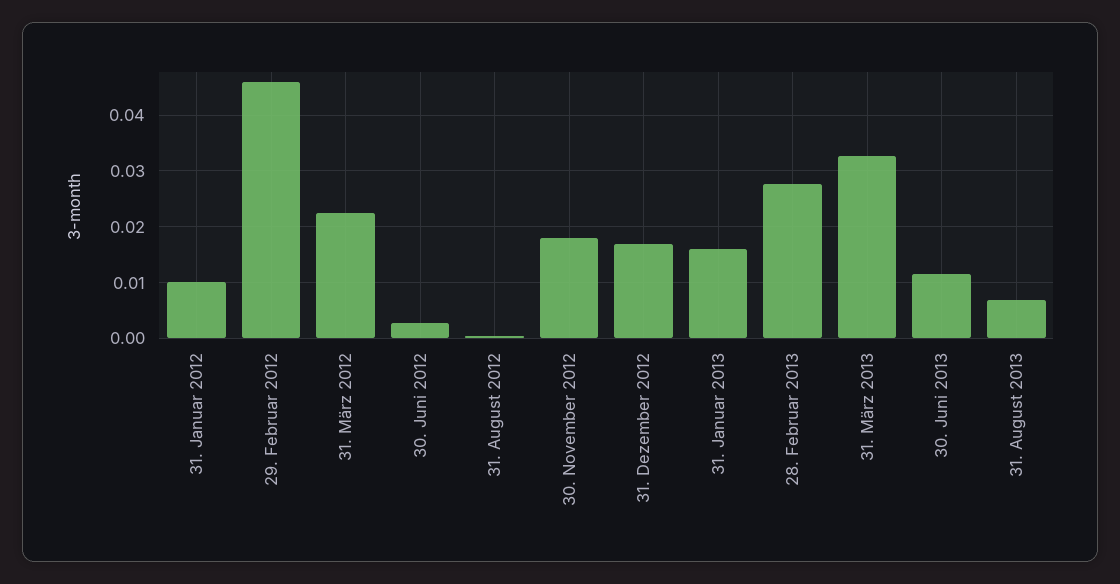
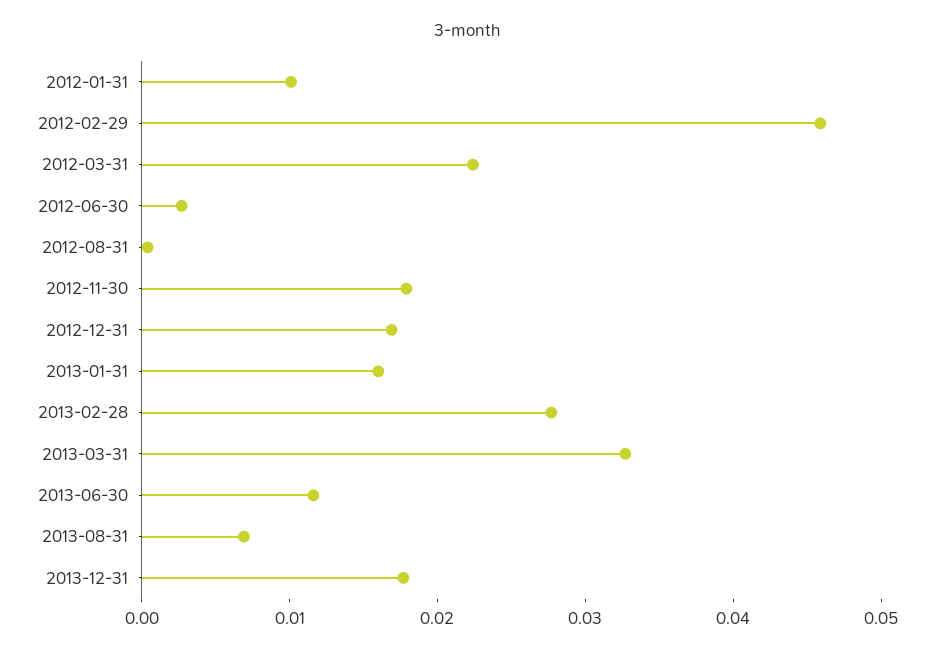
2013-12-31: none -> 0.018

